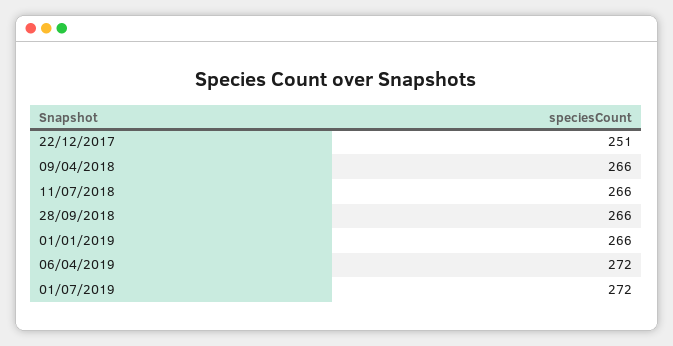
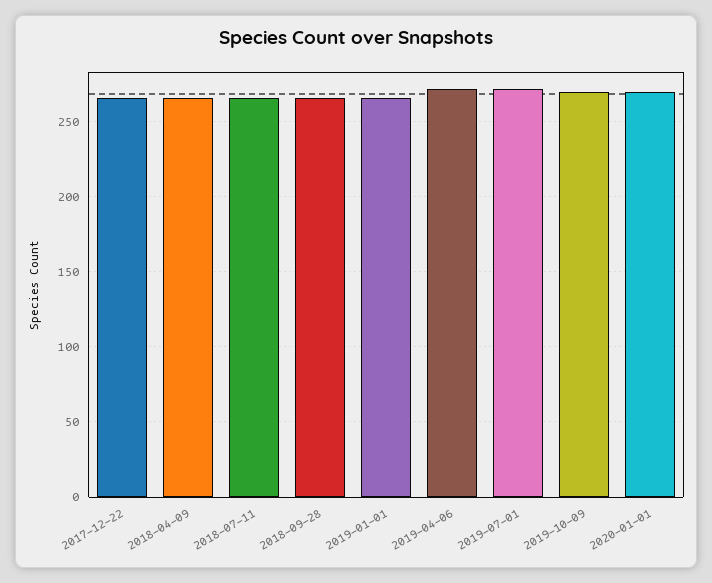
22/12/2017: 251 -> 265
2019-10-09: none -> 270
2020-01-01: none -> 270

